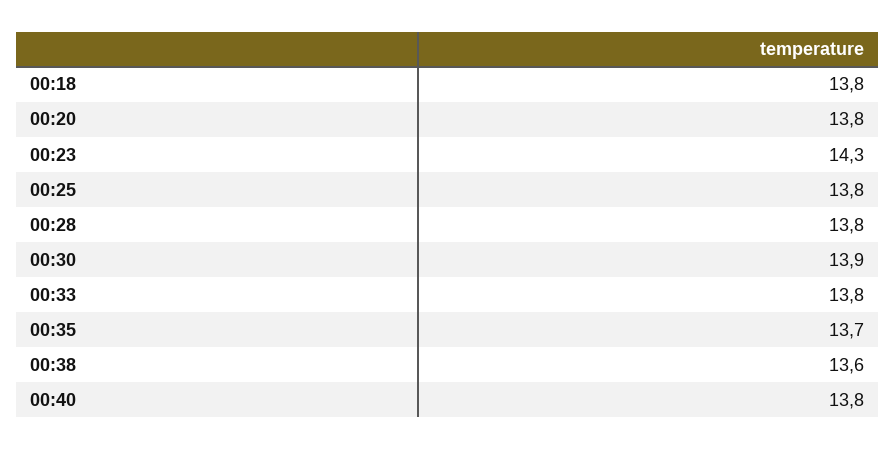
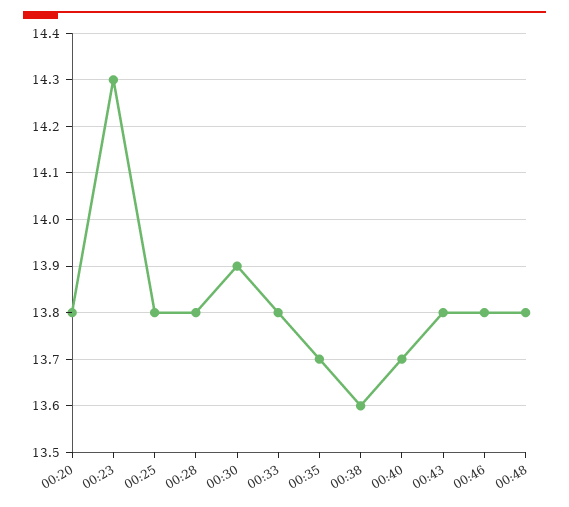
00:18: 13.8 -> none
00:40: 13.8 -> 13.7
00:43: none -> 13.8
00:46: none -> 13.8
00:48: none -> 13.8

